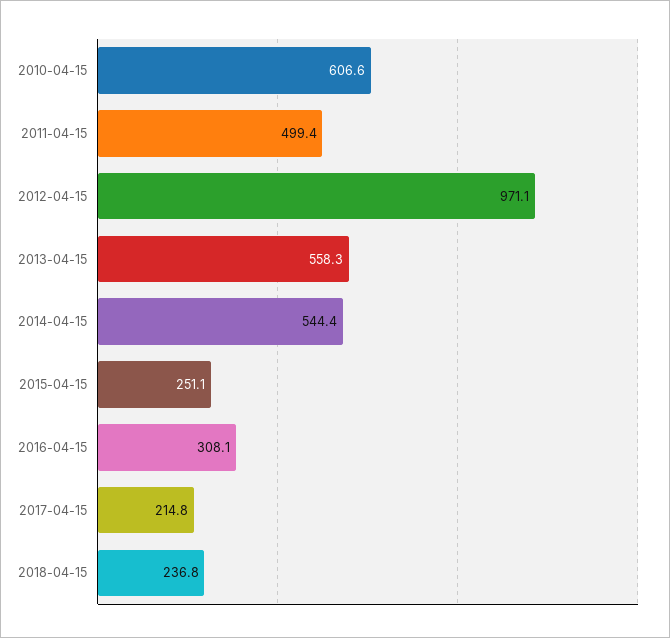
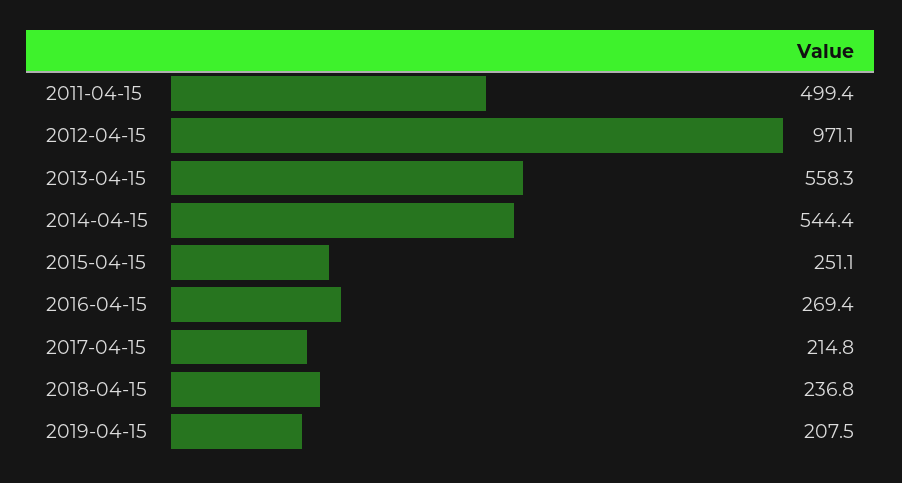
2010-04-15: 606.6 -> none
2016-04-15: 308.1 -> 269.4
2019-04-15: none -> 207.5

